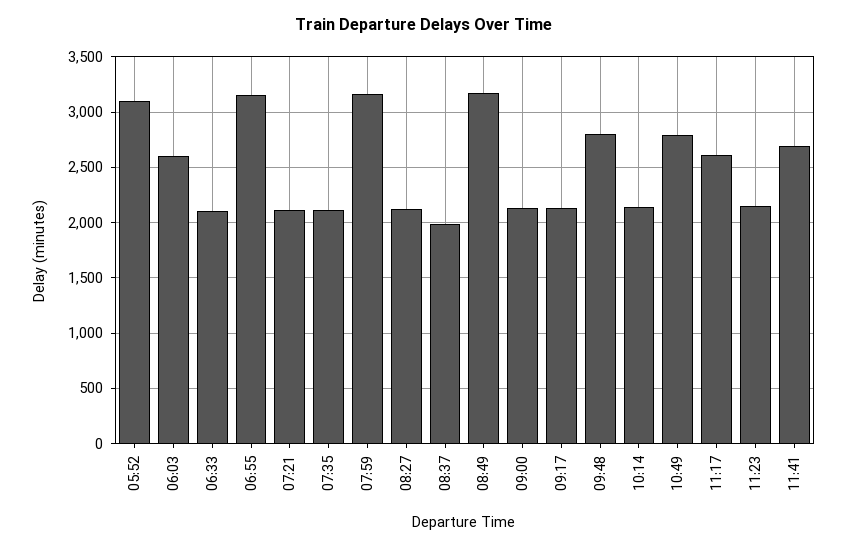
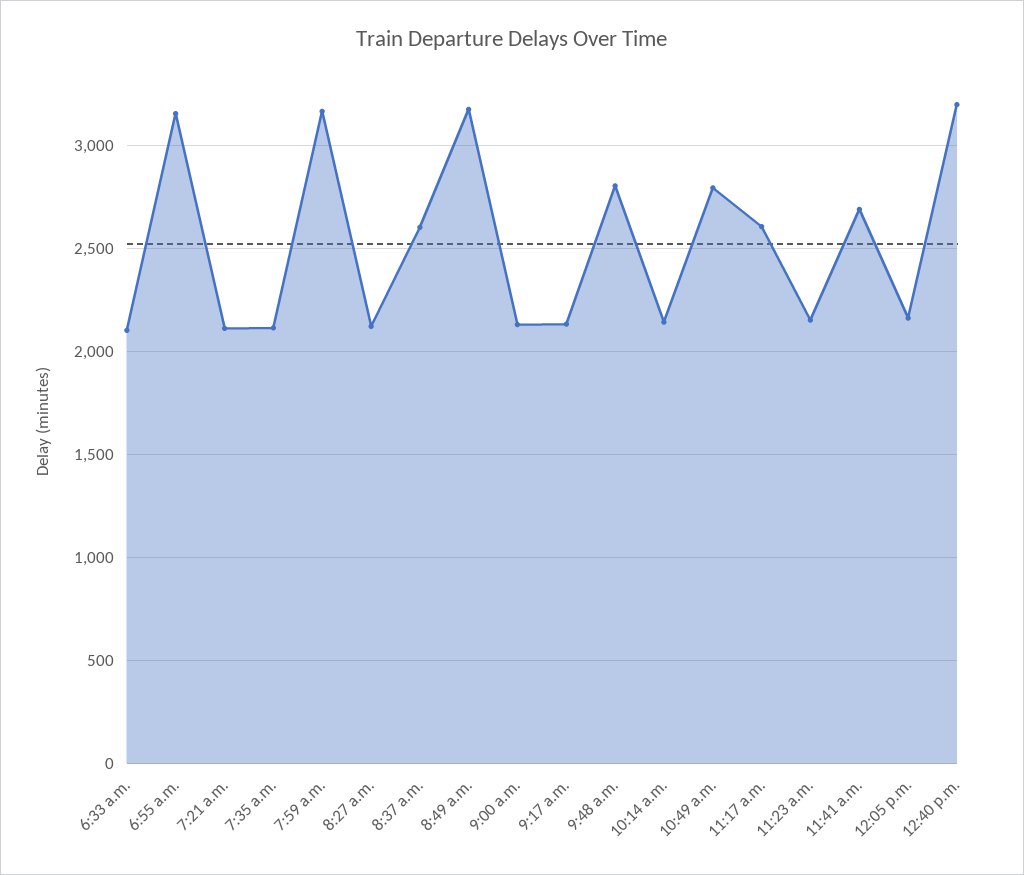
05:52: 3100 -> none
06:03: 2600 -> none
08:37: 2000 -> 2600
12:05 p.m.: none -> 2150
12:40 p.m.: none -> 3200

